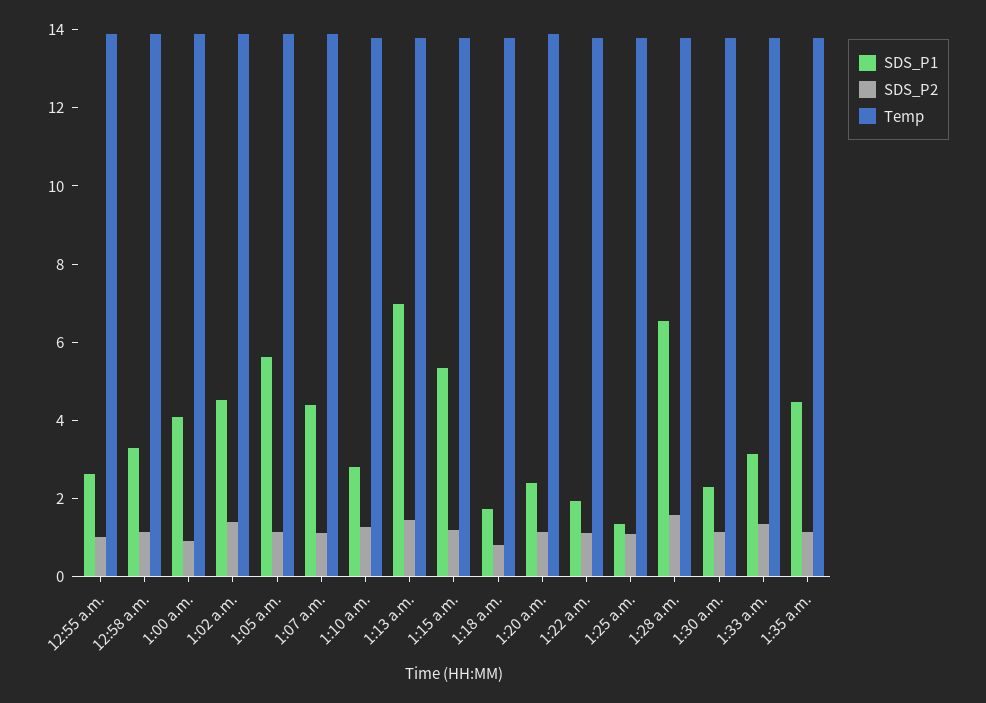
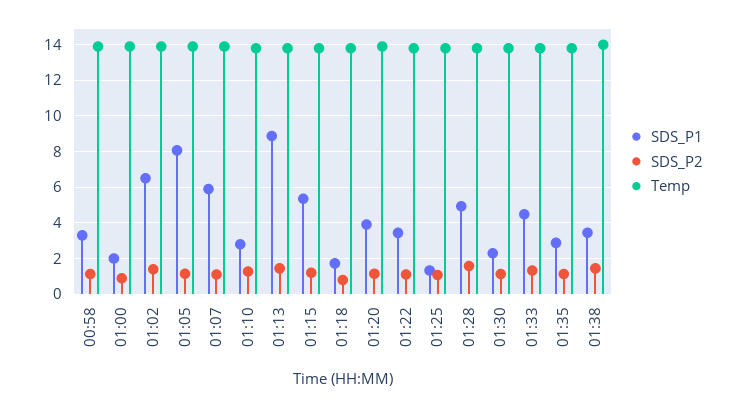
SDS_P1, 12:55 a.m.: 2.5 -> none
SDS_P2, 12:55 a.m.: 1 -> none
Temp, 12:55 a.m.: 14 -> none
SDS_P1, 1:00 a.m.: 4 -> 2
SDS_P1, 1:02 a.m.: 4.5 -> 6.5
SDS_P1, 1:05 a.m.: 5.5 -> 8
SDS_P1, 1:07 a.m.: 4.5 -> 6
SDS_P1, 1:13 a.m.: 7 -> 9
SDS_P1, 1:20 a.m.: 2.5 -> 4
SDS_P1, 1:22 a.m.: 2 -> 3.5
SDS_P1, 1:28 a.m.: 6.5 -> 5
SDS_P1, 1:33 a.m.: 3 -> 4.5
SDS_P1, 1:35 a.m.: 4.5 -> 3
SDS_P1, 01:38: none -> 3.5
SDS_P2, 01:38: none -> 1.5
Temp, 01:38: none -> 14

